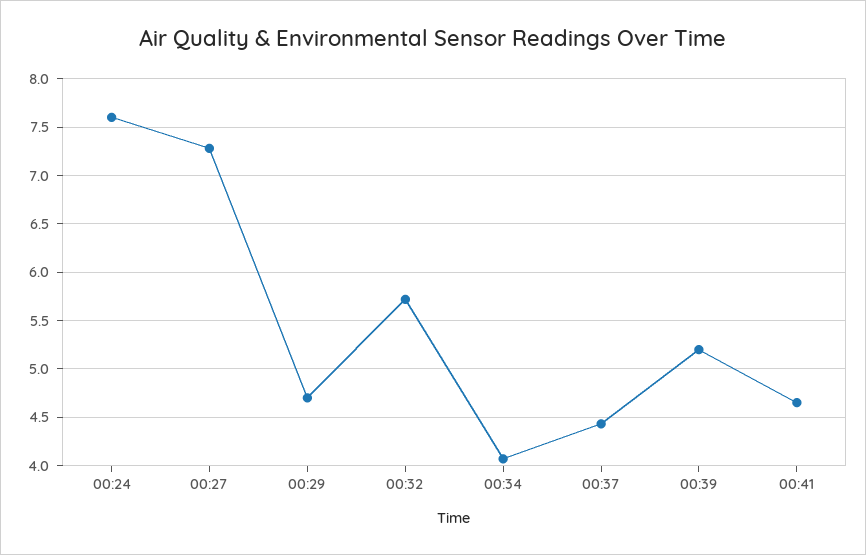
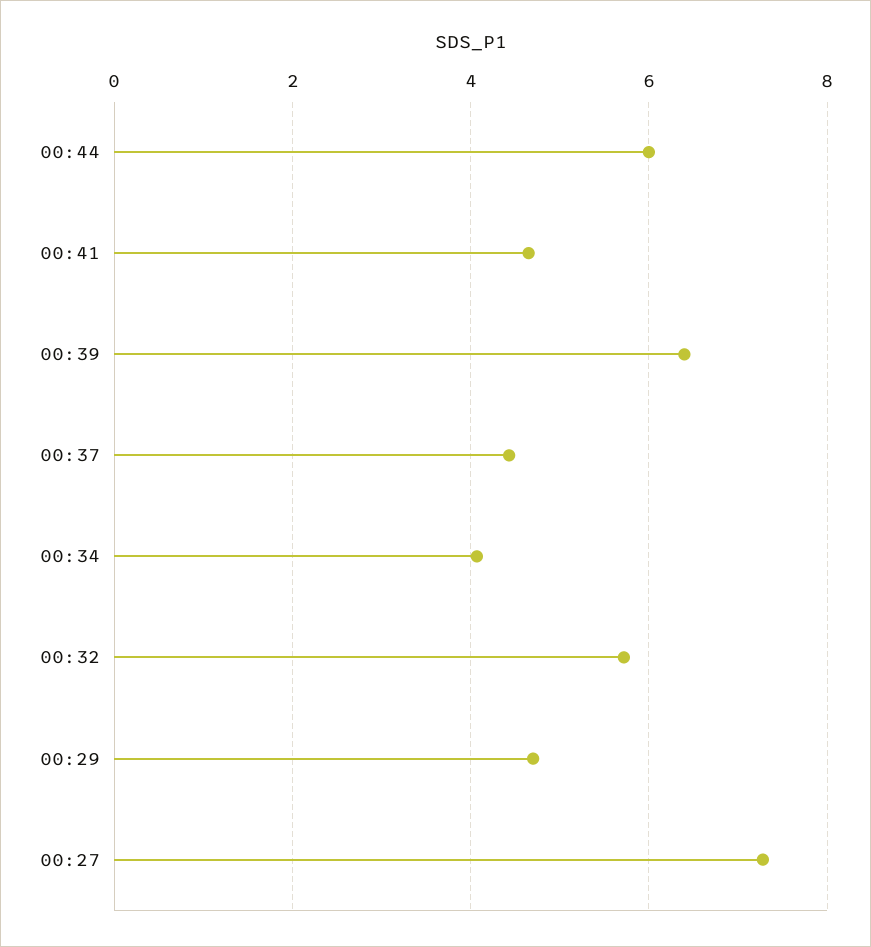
00:24: 7.6 -> none
00:39: 5.2 -> 6.4
00:44: none -> 6

